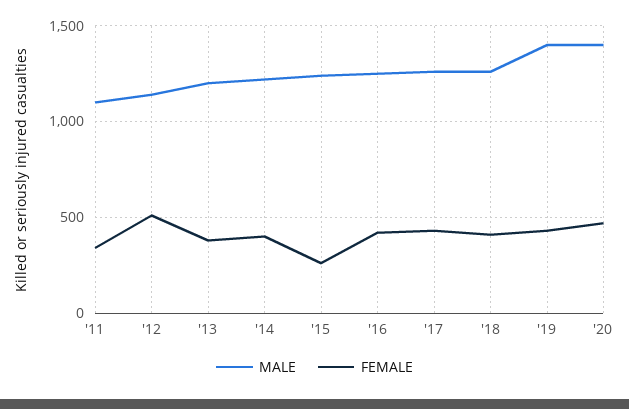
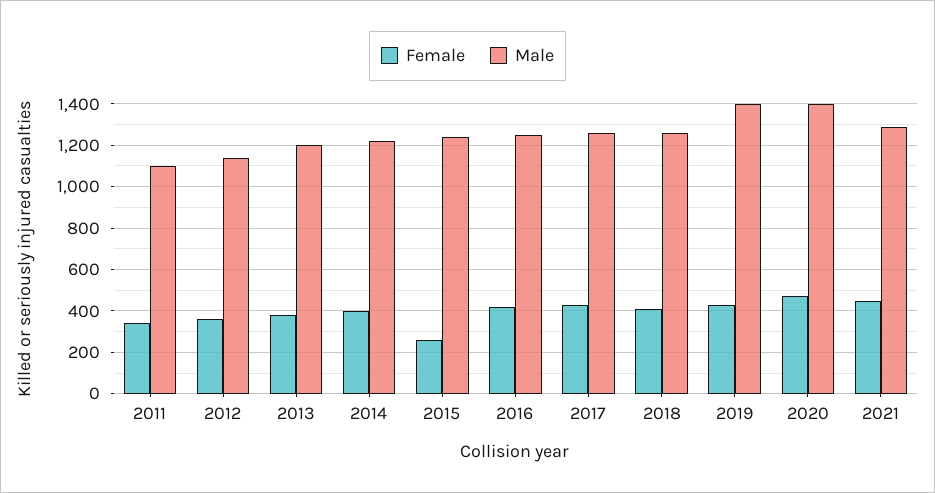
FEMALE, '12: 500 -> 350
FEMALE, 2021: none -> 450
MALE, 2021: none -> 1300

